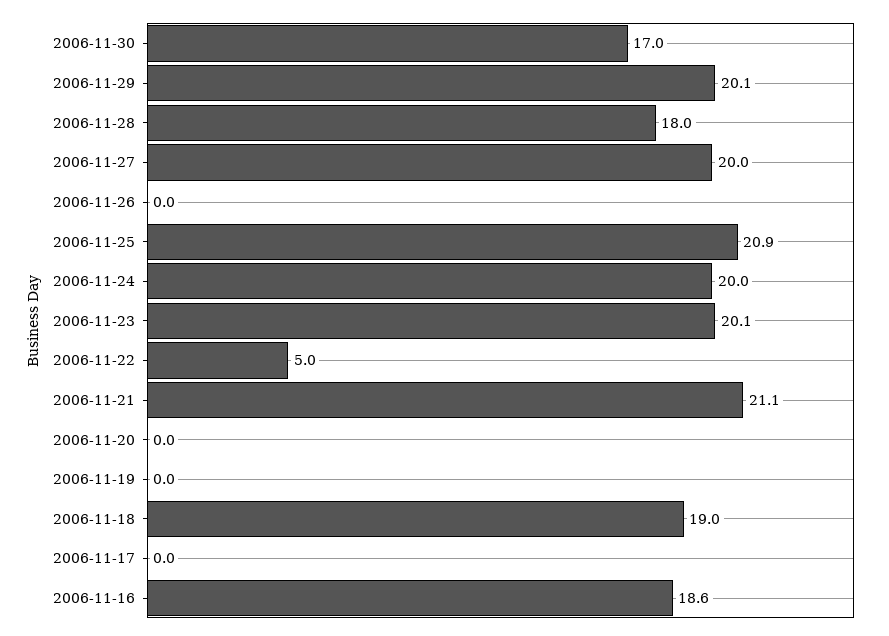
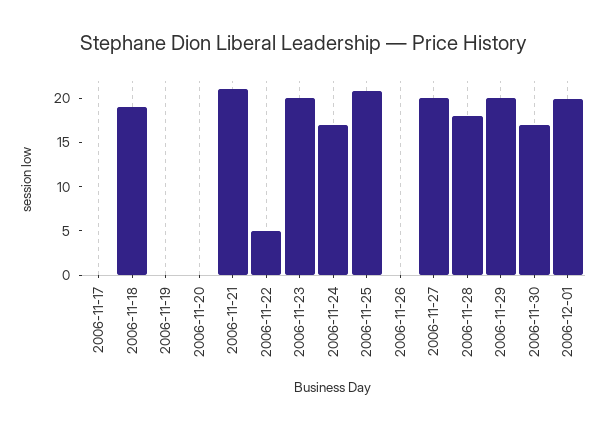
2006-11-24: 20 -> 17
2006-11-16: 18.6 -> none
2006-12-01: none -> 20

